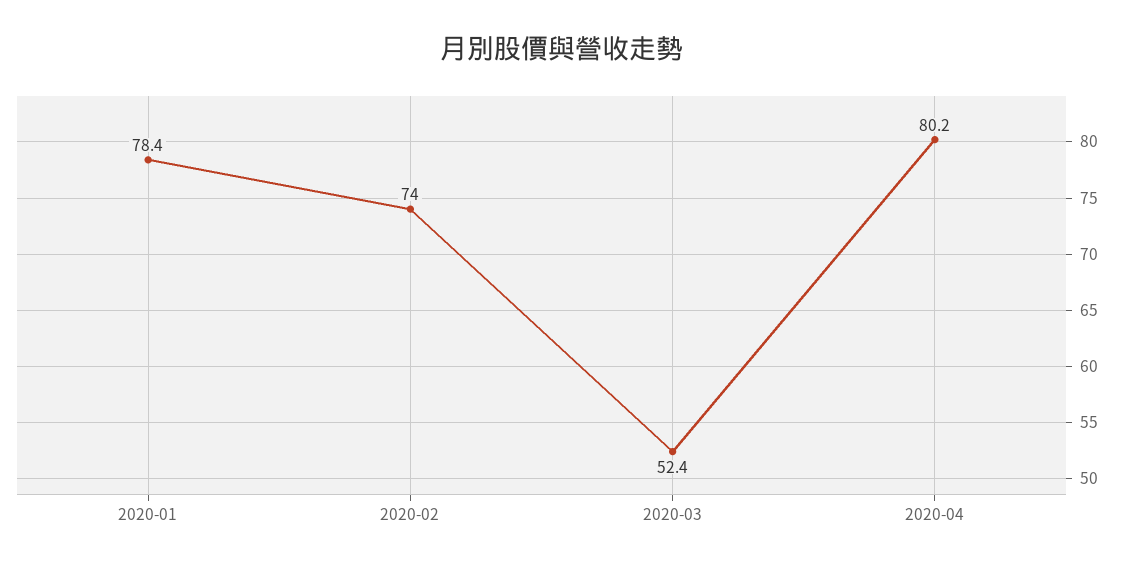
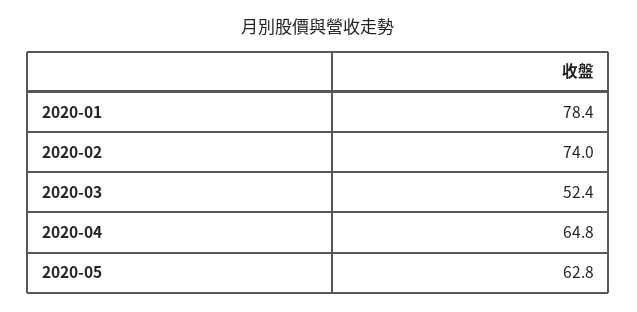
2020-04: 80.2 -> 64.8
2020-05: none -> 62.8

